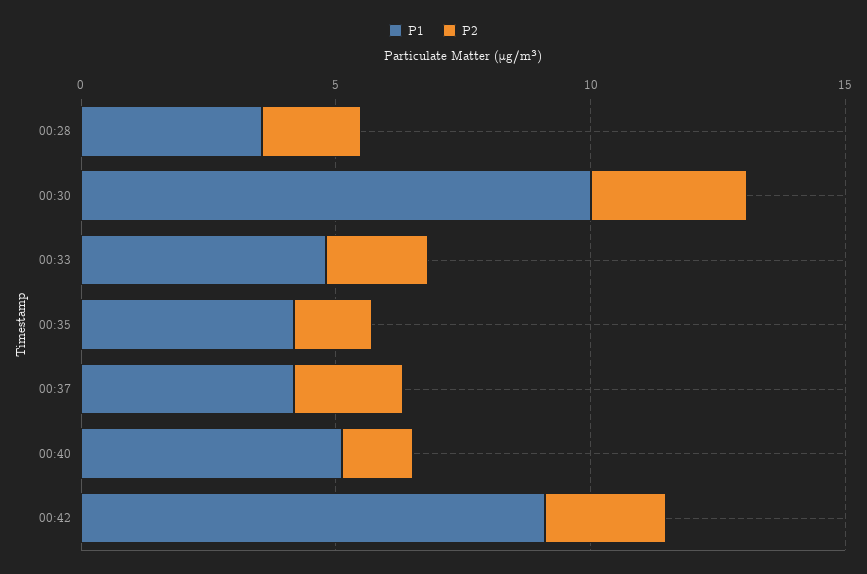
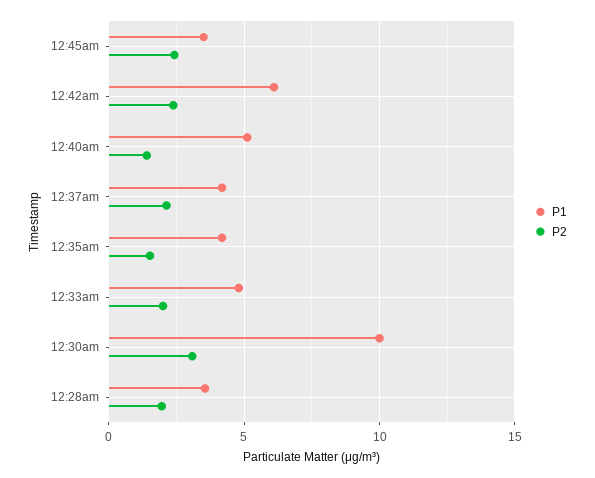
P1, 00:42: 9 -> 6
P1, 12:45am: none -> 3.5
P2, 12:45am: none -> 2.5

